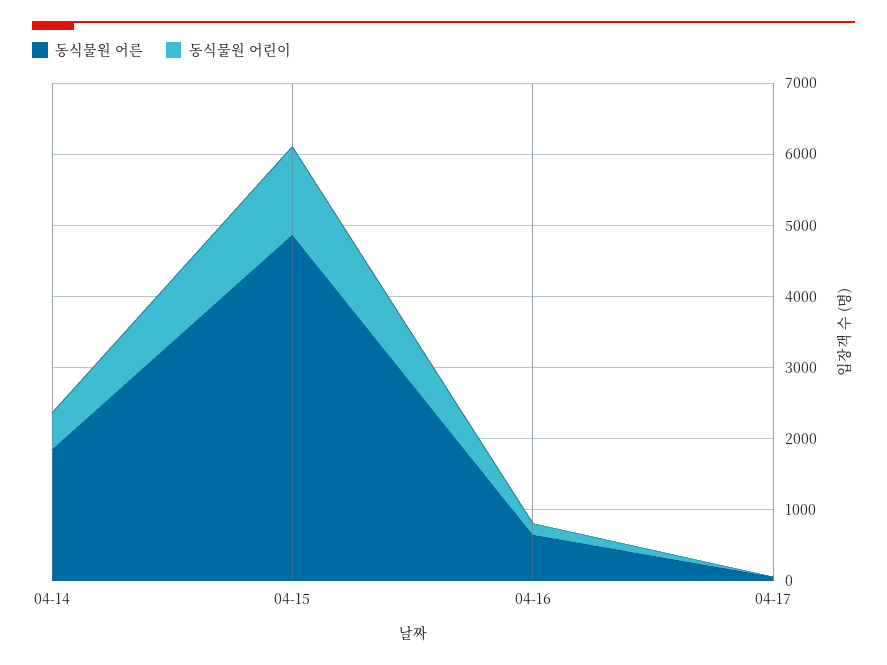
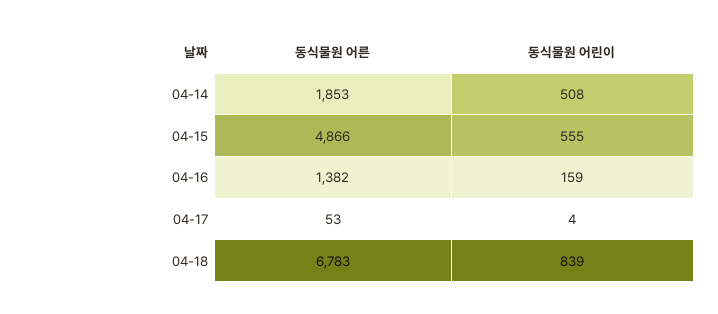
동식물원 어린이, 04-15: 1200 -> 555
동식물원 어른, 04-16: 600 -> 1382
동식물원 어른, 04-18: none -> 6783
동식물원 어린이, 04-18: none -> 839

